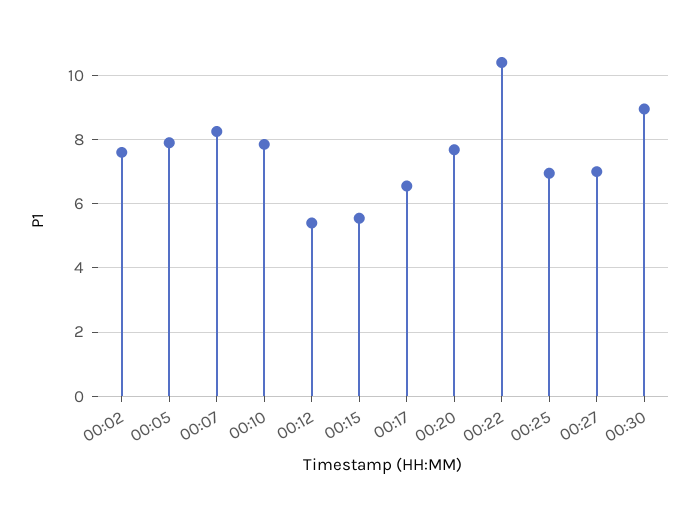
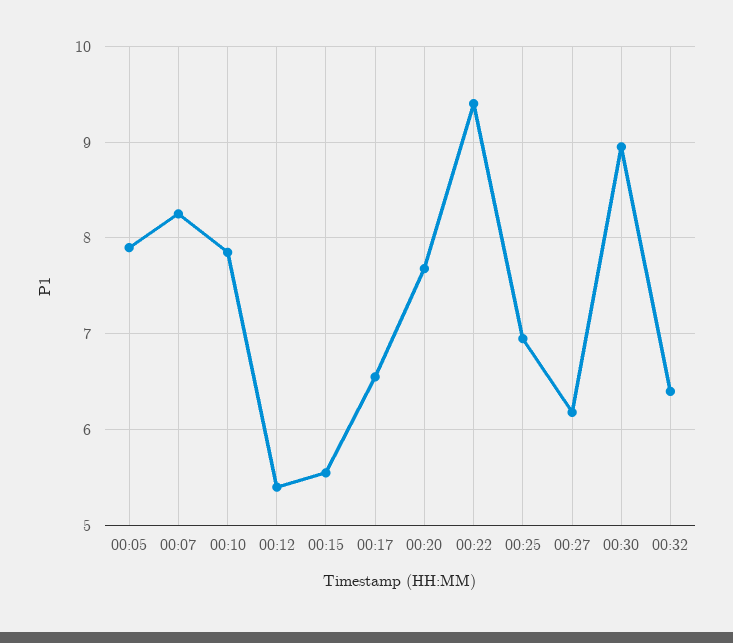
00:02: 7.6 -> none
00:22: 10.4 -> 9.4
00:27: 7 -> 6.2
00:32: none -> 6.4

